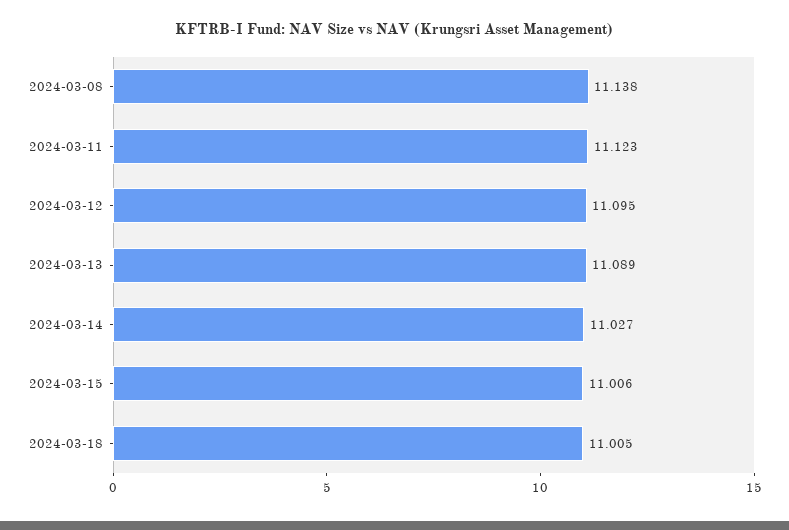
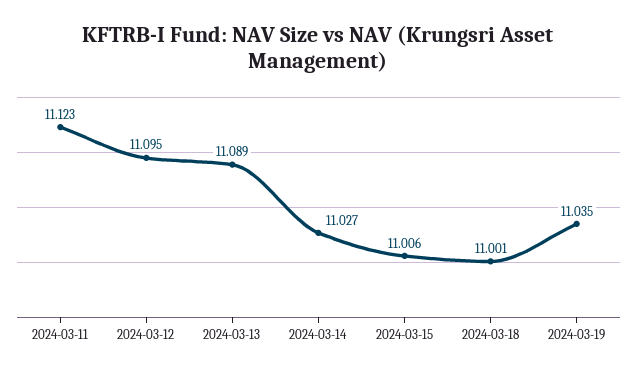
2024-03-08: 11.138 -> none
2024-03-18: 11.005 -> 11.001
2024-03-19: none -> 11.035

